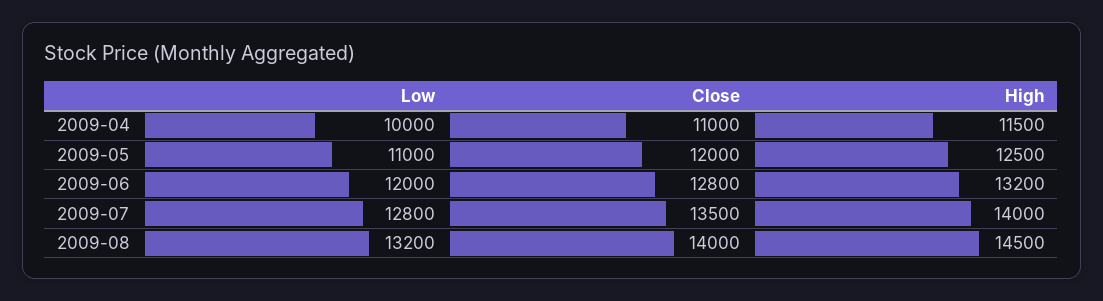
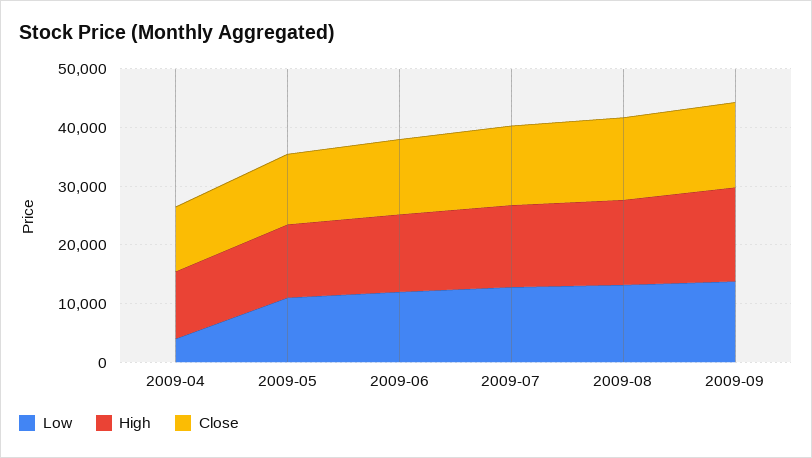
Low, 2009-04: 10000 -> 4000
Low, 2009-09: none -> 14000
High, 2009-09: none -> 16000
Close, 2009-09: none -> 14000

